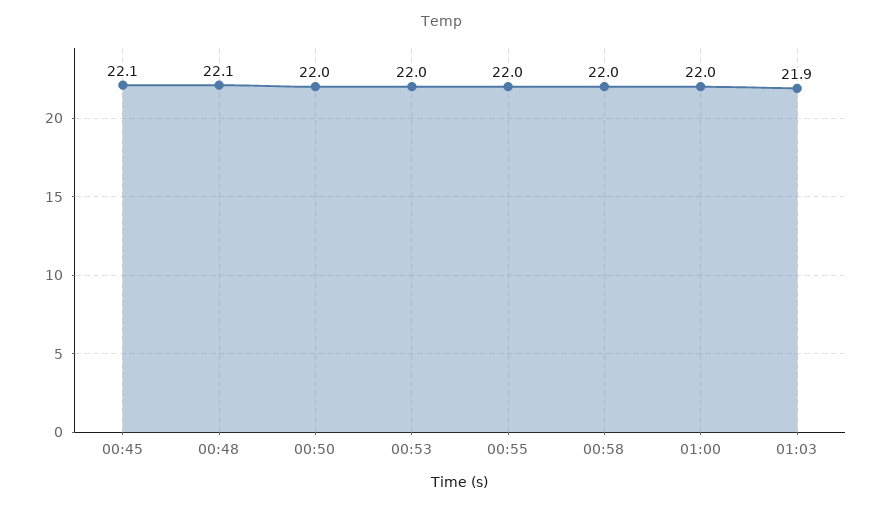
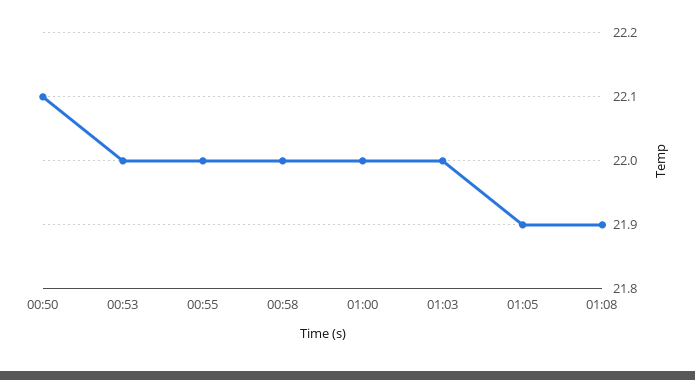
00:45: 22.1 -> none
00:48: 22.1 -> none
00:50: 22 -> 22.1
01:03: 21.9 -> 22
01:05: none -> 21.9
01:08: none -> 21.9

